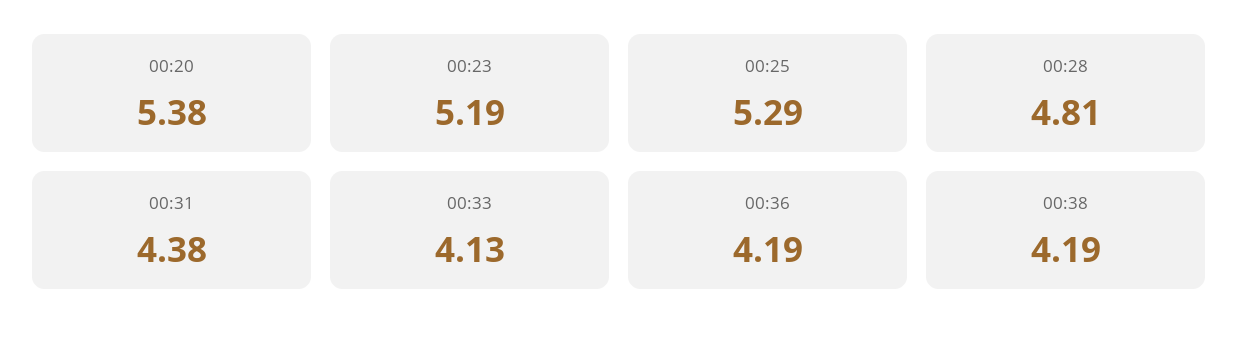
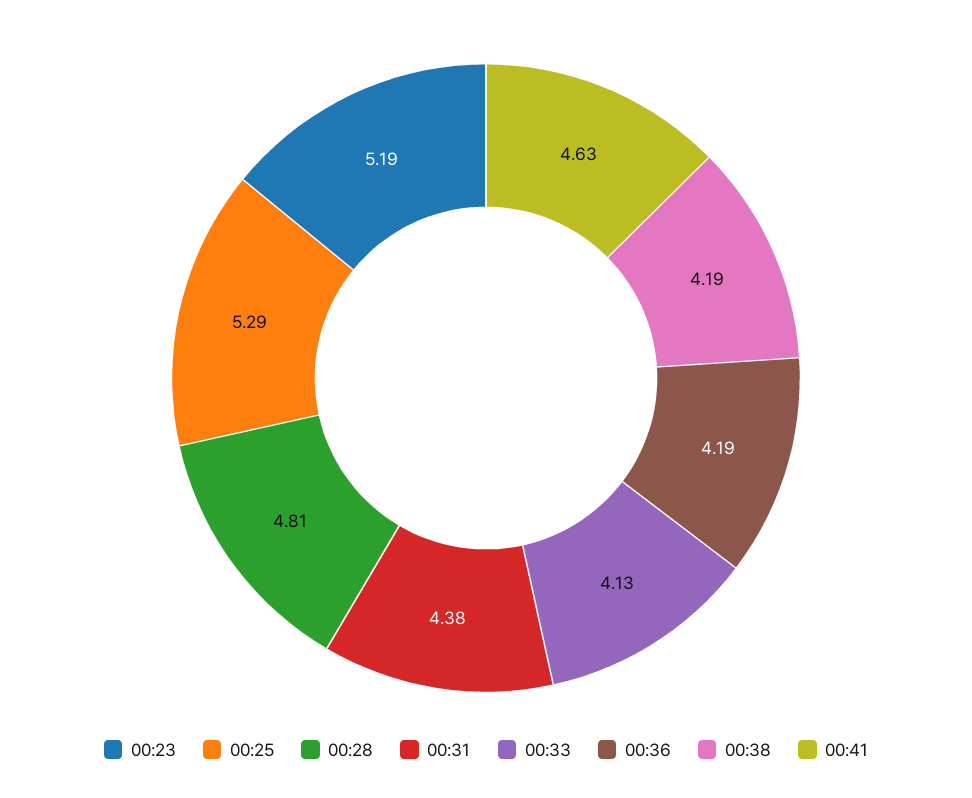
00:20: 5.38 -> none
00:41: none -> 4.63

